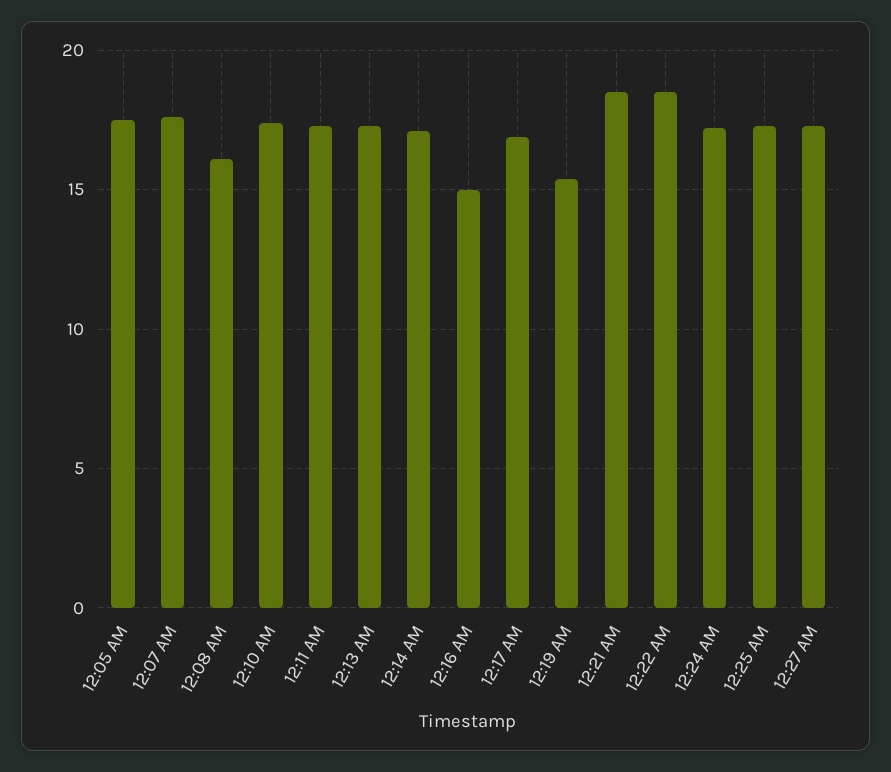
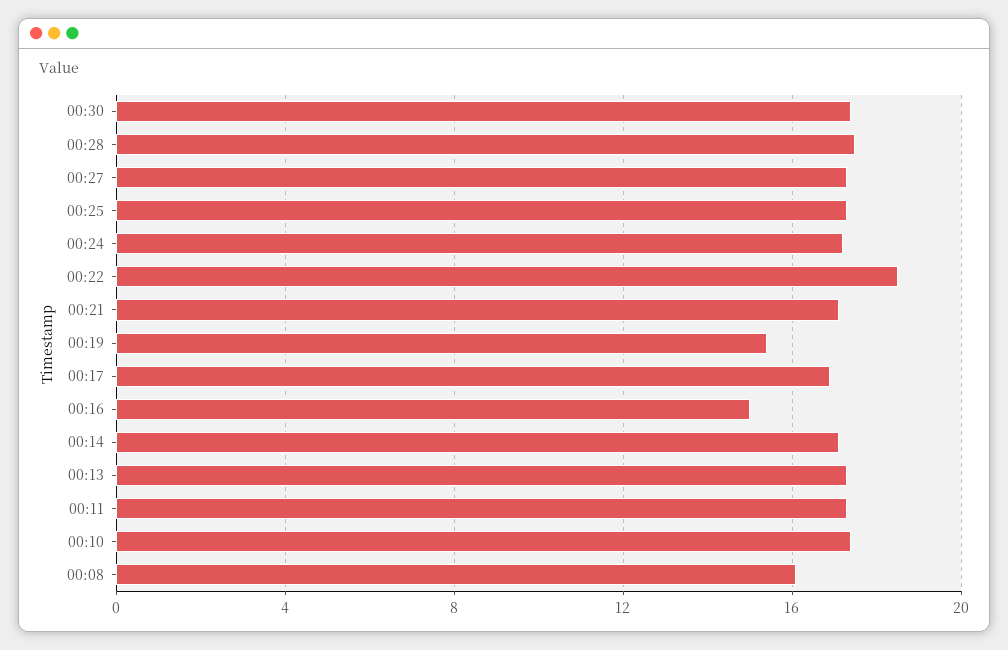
12:05 AM: 17.5 -> none
12:07 AM: 17.5 -> none
12:21 AM: 18.5 -> 17
00:30: none -> 17.5
00:28: none -> 17.5

